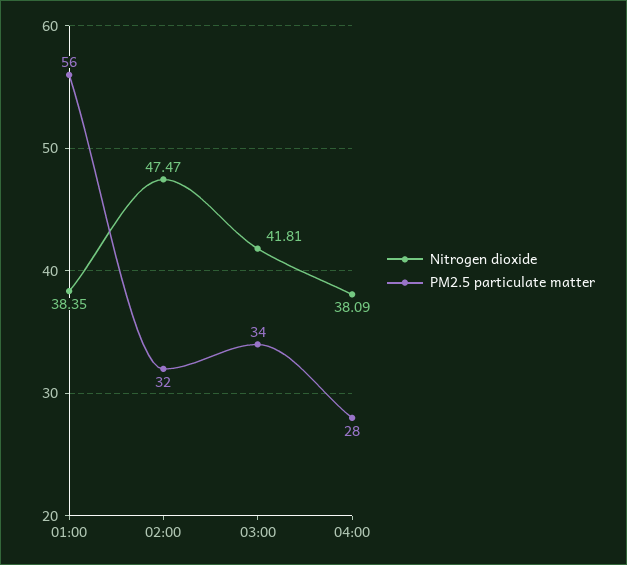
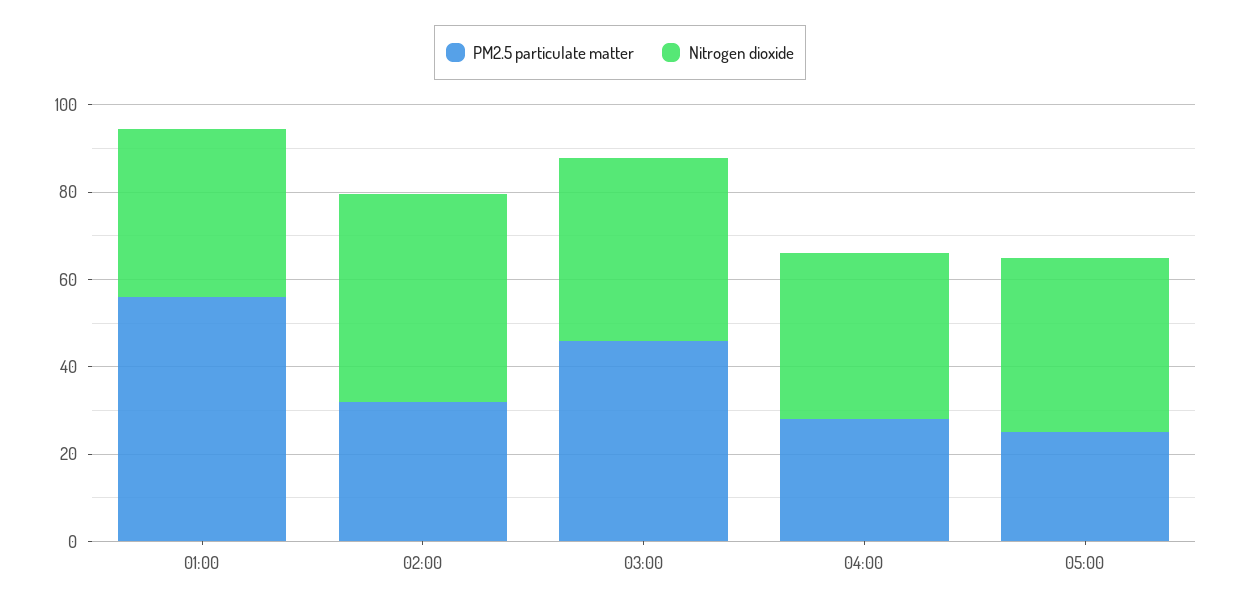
PM2.5 particulate matter, 03:00: 34 -> 45
PM2.5 particulate matter, 05:00: none -> 25
Nitrogen dioxide, 05:00: none -> 40

